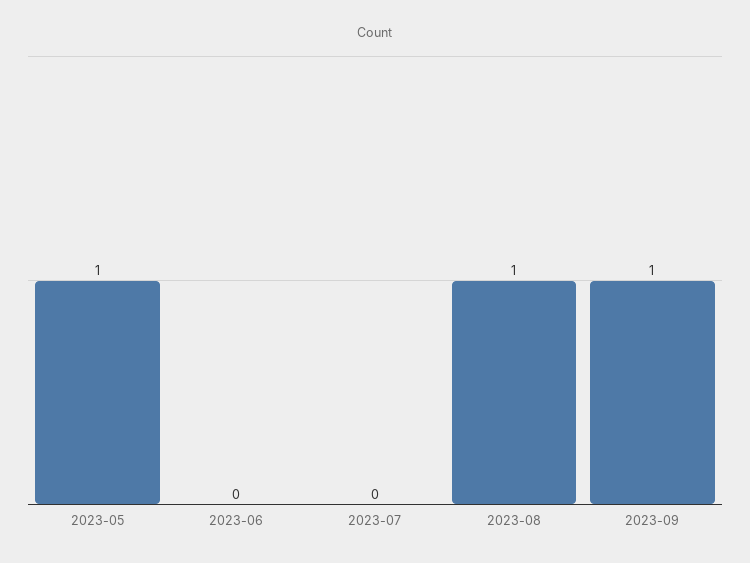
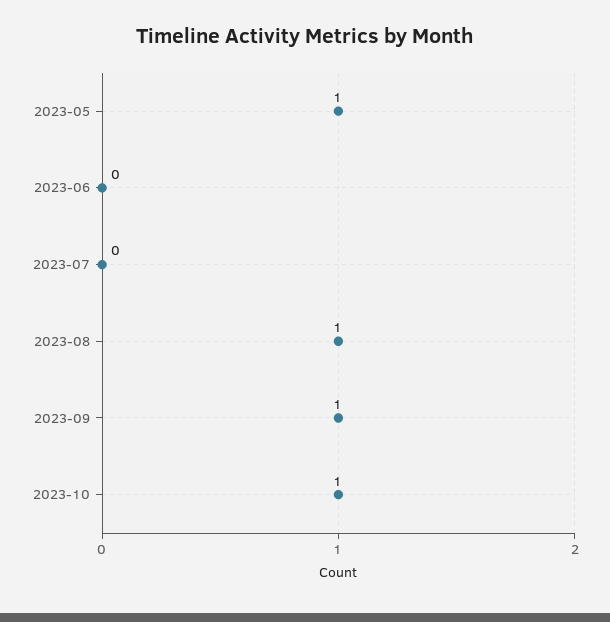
2023-10: none -> 1

